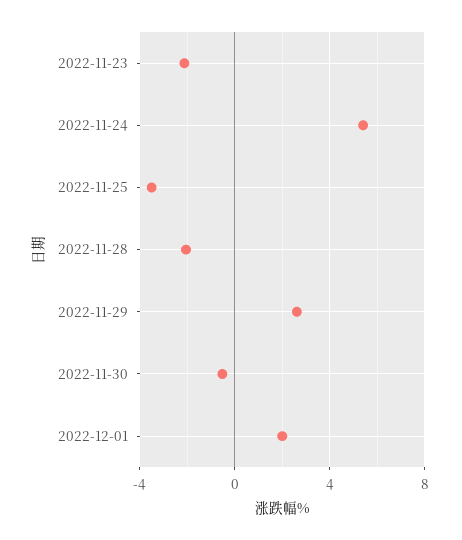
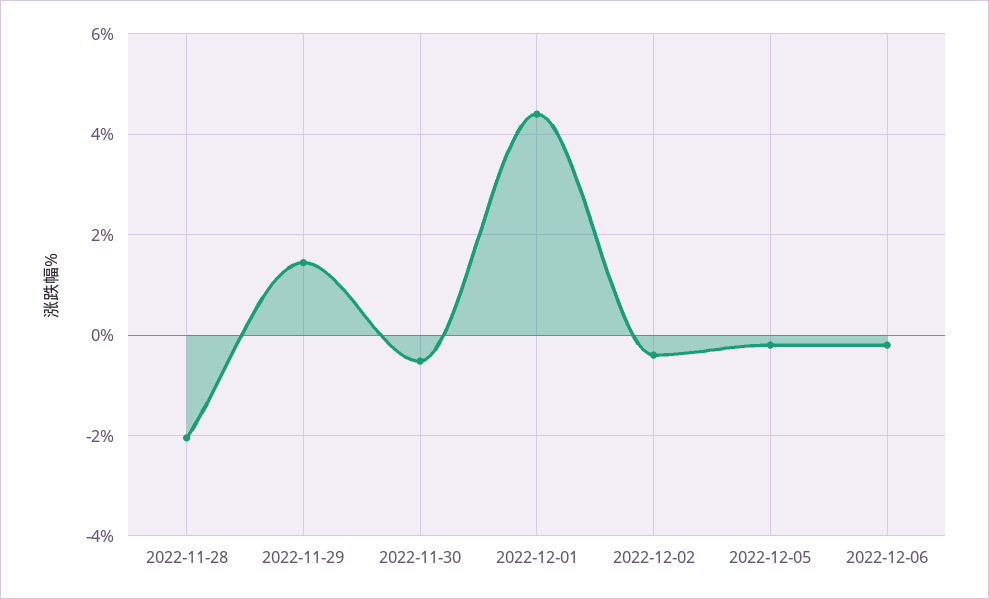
2022-11-23: -2 -> none
2022-11-24: 5.5 -> none
2022-11-25: -3.5 -> none
2022-11-29: 2.5 -> 1.4
2022-12-01: 2 -> 4.4
2022-12-02: none -> -0.4
2022-12-05: none -> -0.2
2022-12-06: none -> -0.2

